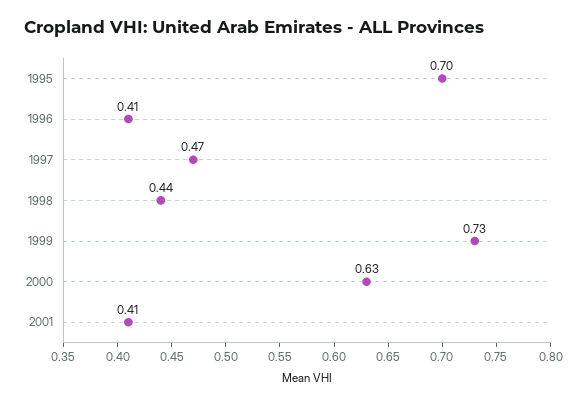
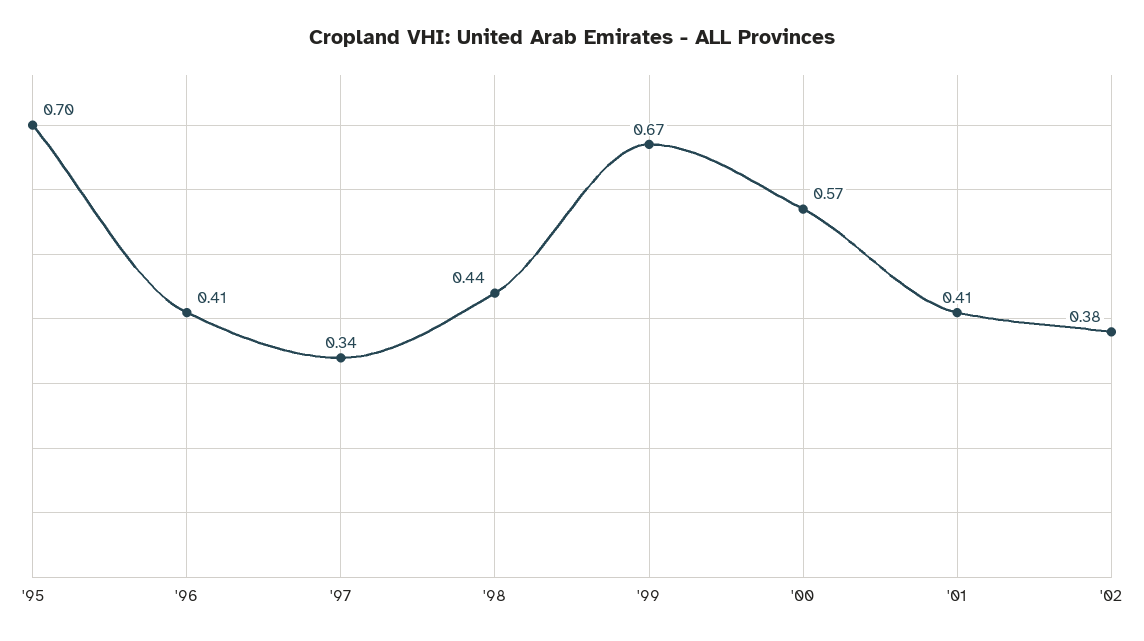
1997: 0.47 -> 0.34
1999: 0.73 -> 0.67
2000: 0.63 -> 0.57
'02: none -> 0.38

